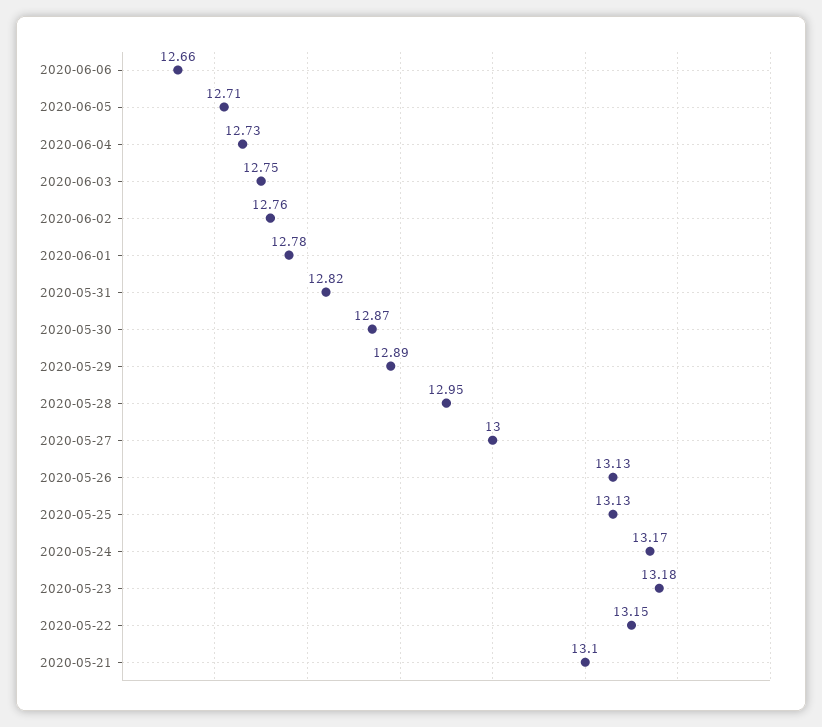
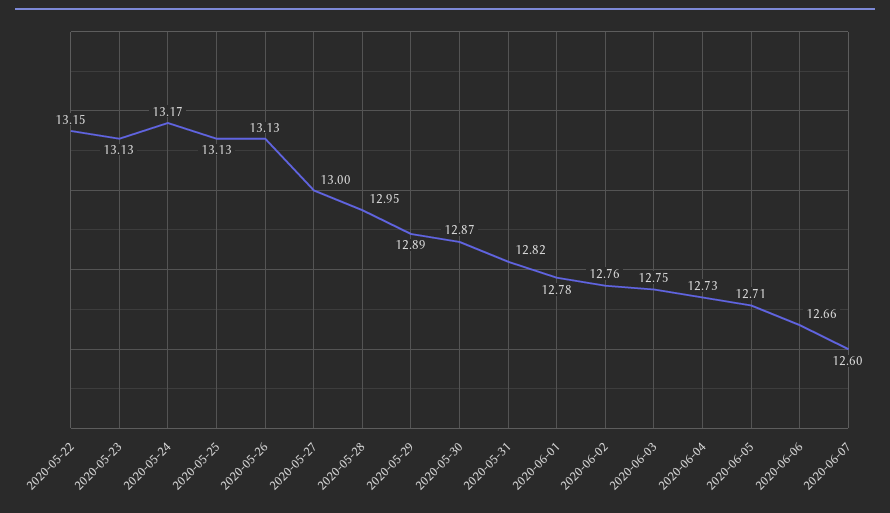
2020-05-23: 13.18 -> 13.13
2020-05-21: 13.1 -> none
2020-06-07: none -> 12.6

